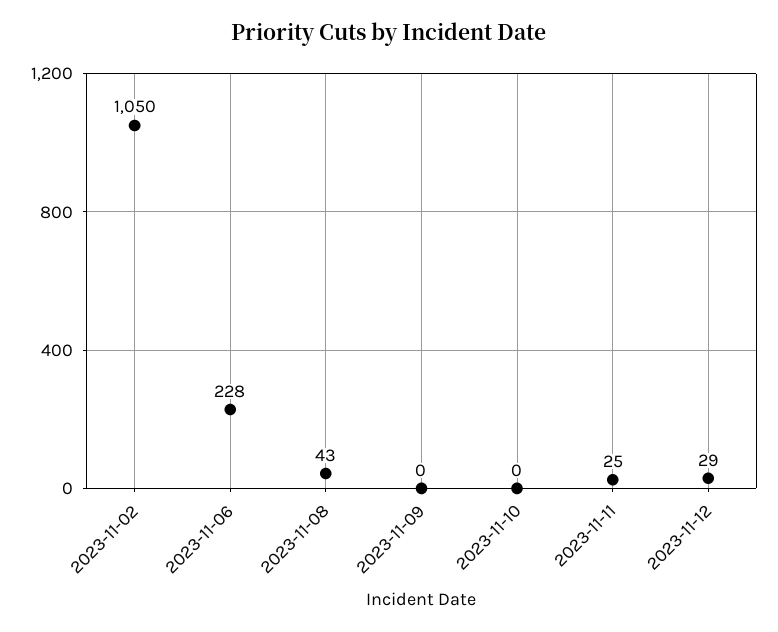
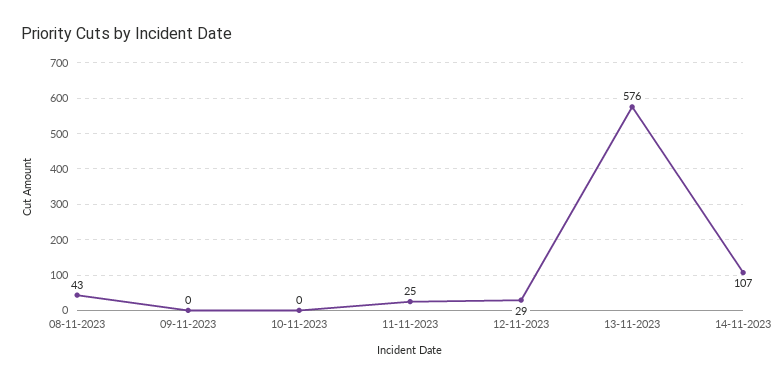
2023-11-02: 1050 -> none
2023-11-06: 228 -> none
13-11-2023: none -> 576
14-11-2023: none -> 107

